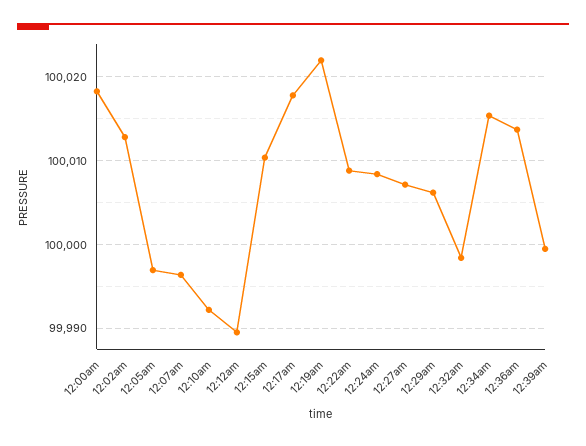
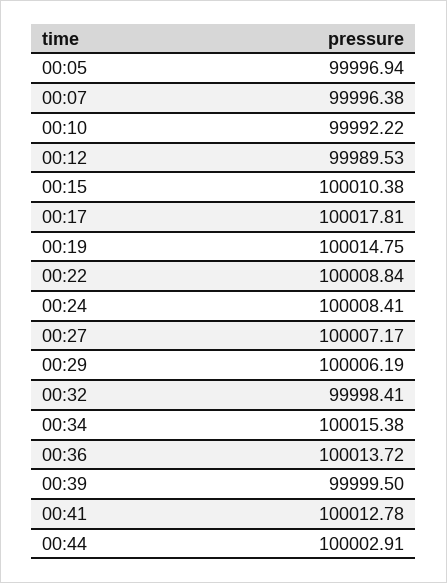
12:00am: 100018 -> none
12:02am: 100013 -> none
12:19am: 100022 -> 100014.75
00:41: none -> 100012.78
00:44: none -> 100002.91

